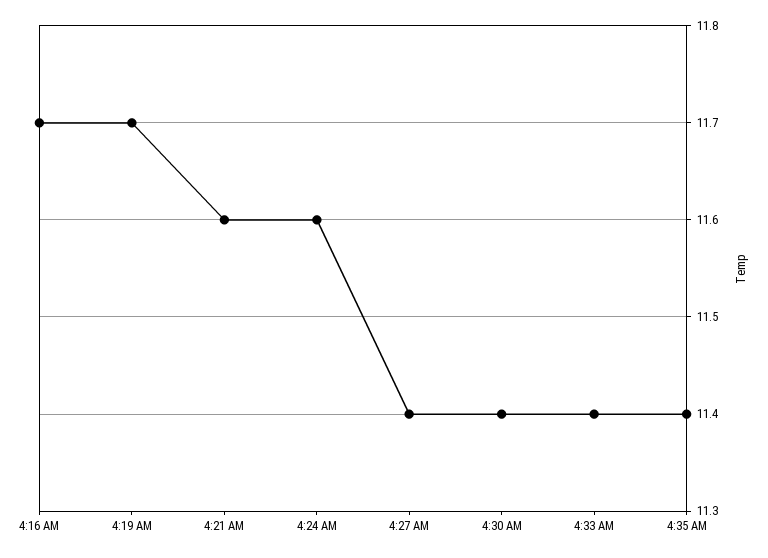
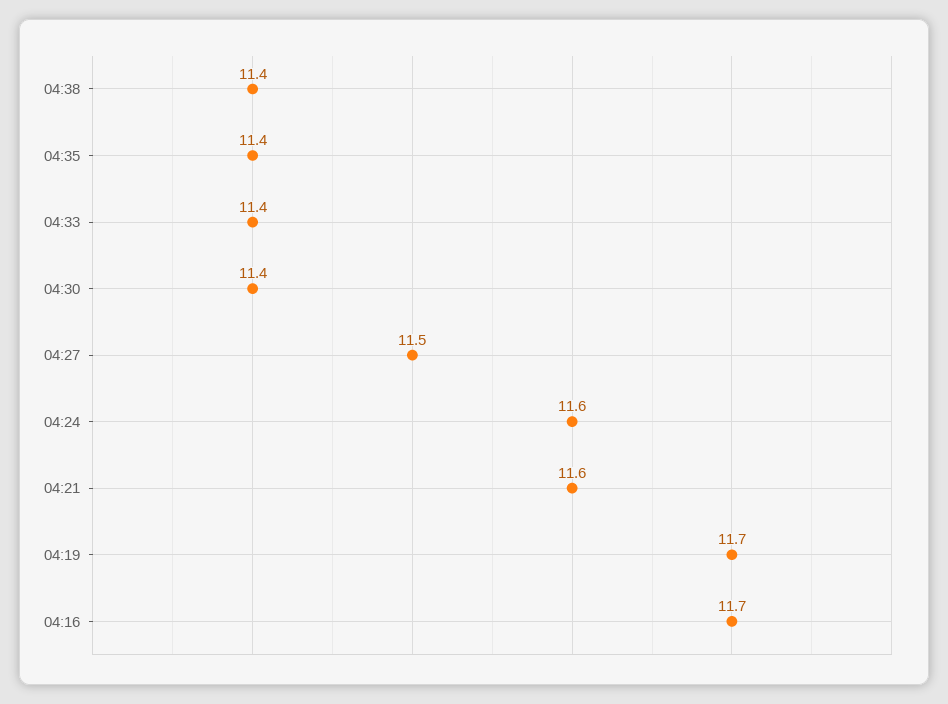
4:27 AM: 11.4 -> 11.5
04:38: none -> 11.4

